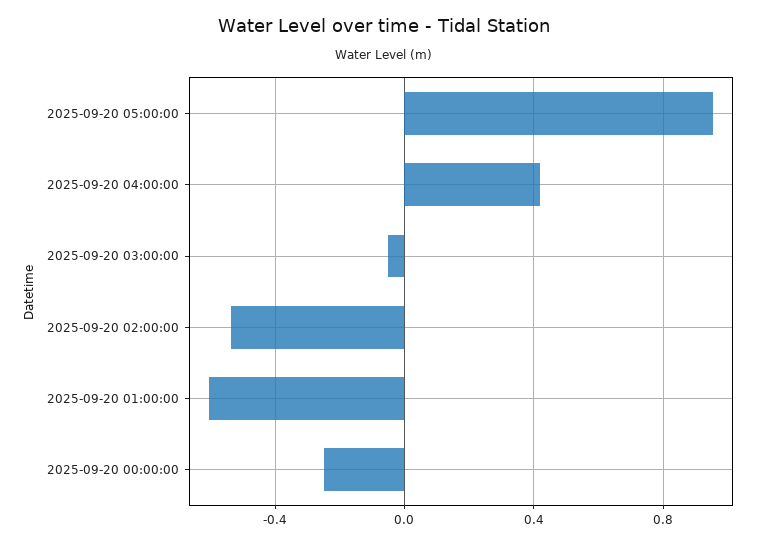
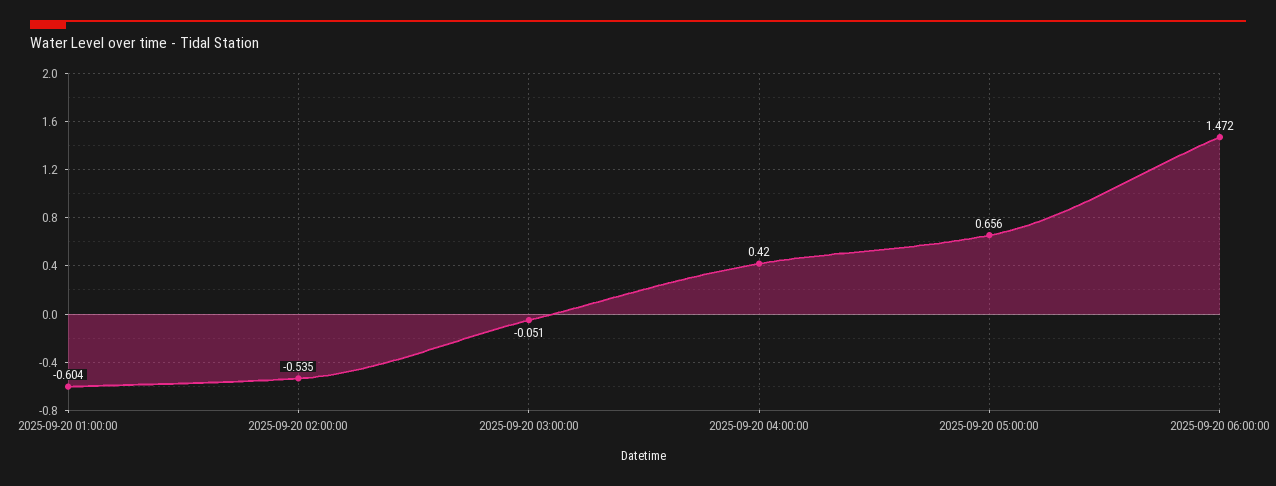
2025-09-20 05:00:00: 0.95 -> 0.656
2025-09-20 00:00:00: -0.25 -> none
2025-09-20 06:00:00: none -> 1.472

